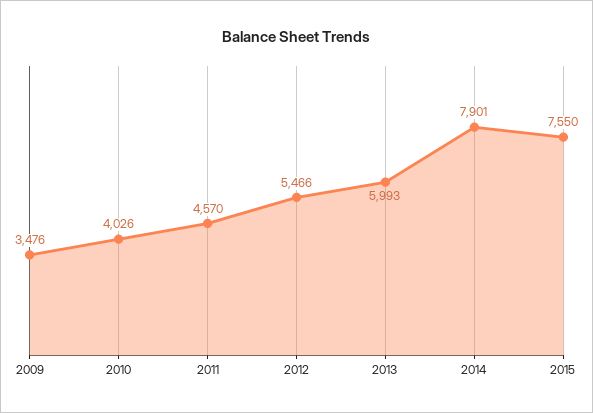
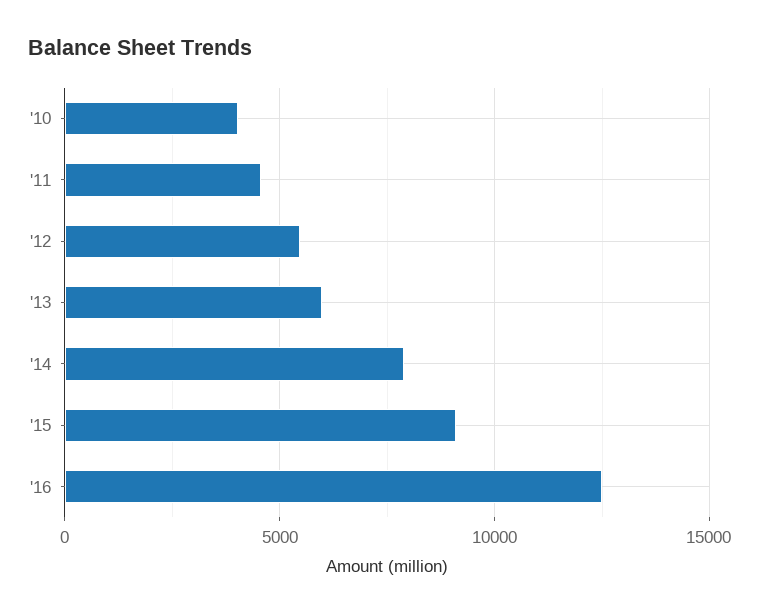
2009: 3476 -> none
2015: 7550 -> 9000
'16: none -> 12500

